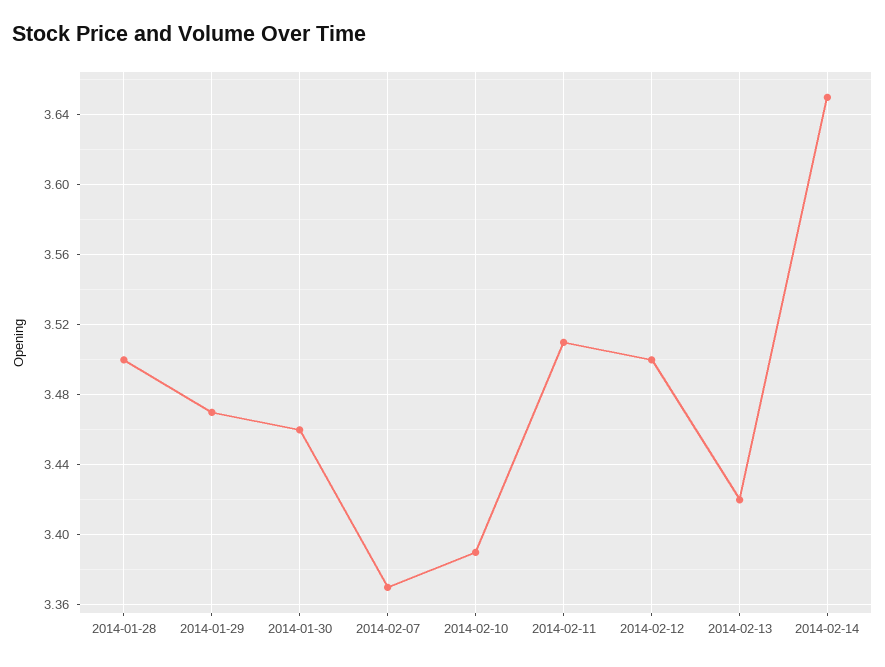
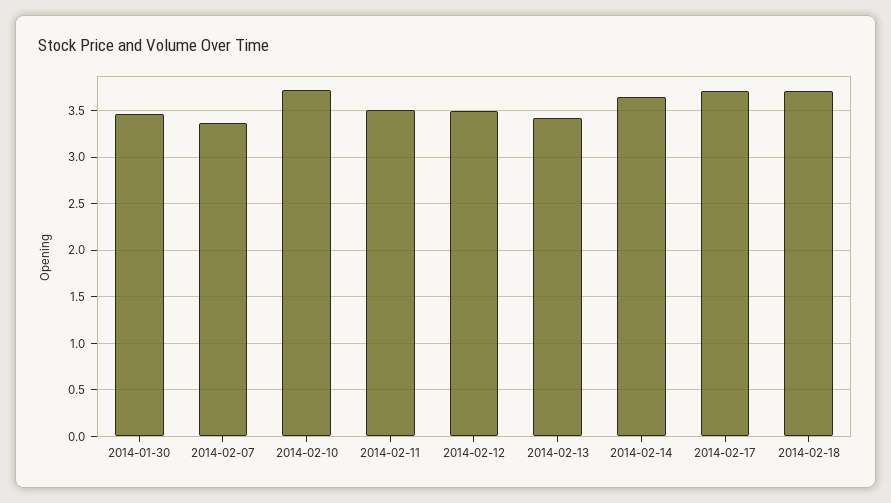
2014-01-28: 3.5 -> none
2014-01-29: 3.47 -> none
2014-02-10: 3.39 -> 3.7
2014-02-17: none -> 3.7
2014-02-18: none -> 3.7

